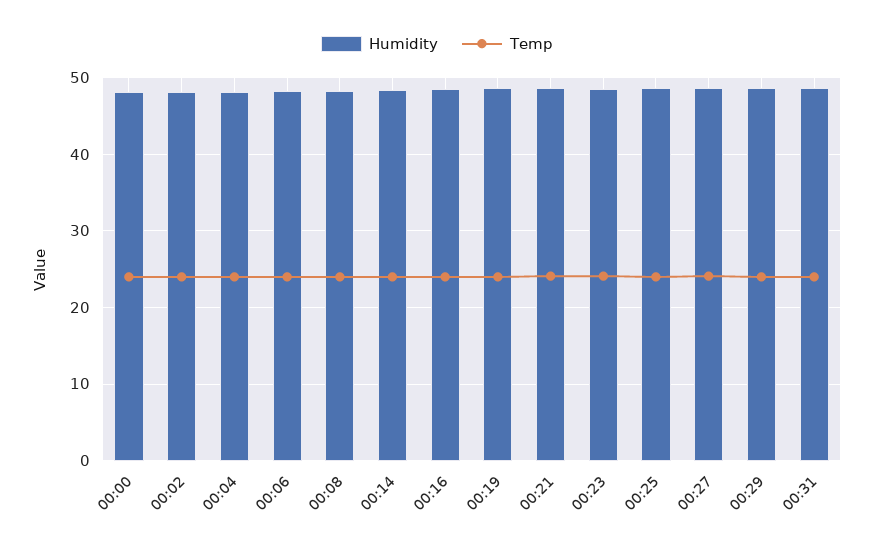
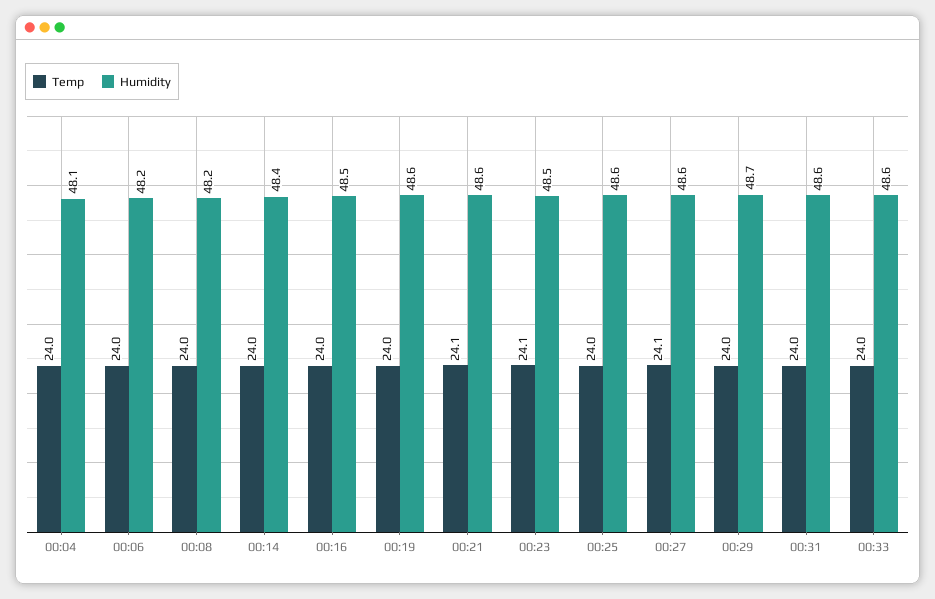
Humidity, 00:00: 48 -> none
Temp, 00:00: 24 -> none
Humidity, 00:02: 48 -> none
Temp, 00:02: 24 -> none
Temp, 00:33: none -> 24
Humidity, 00:33: none -> 48.6

